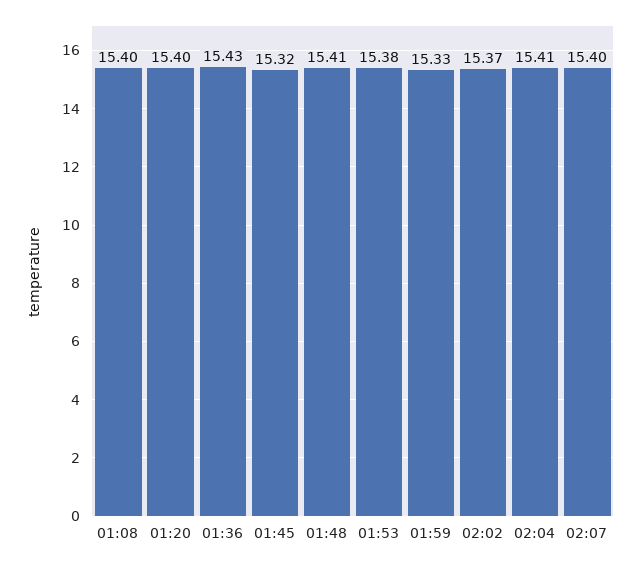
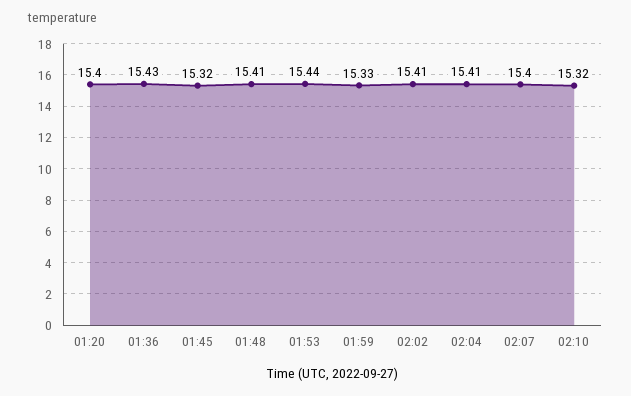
01:08: 15.4 -> none
01:53: 15.38 -> 15.44
02:02: 15.37 -> 15.41
02:10: none -> 15.32

